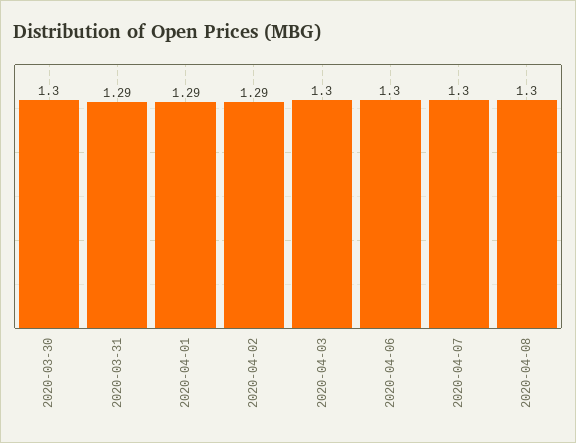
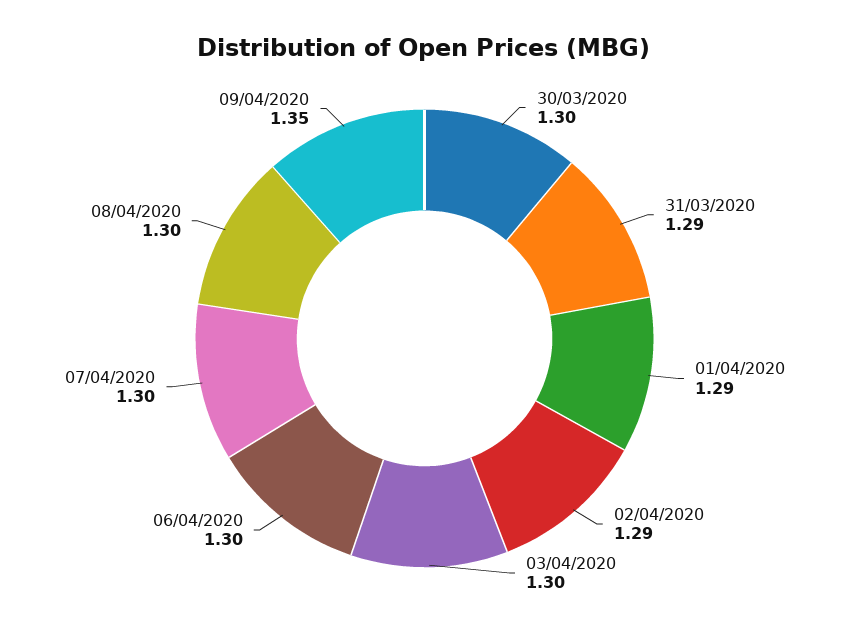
09/04/2020: none -> 1.35

